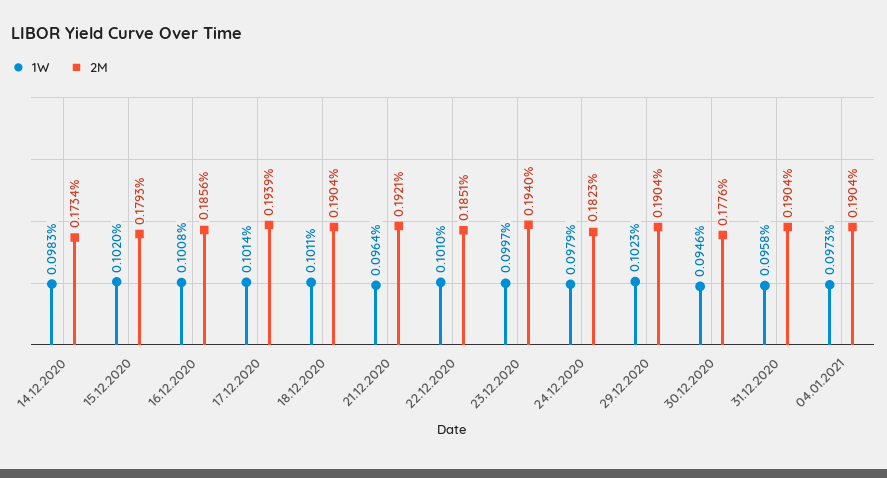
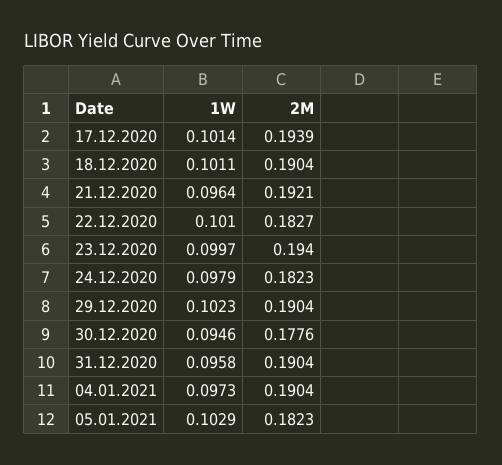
1W, 14.12.2020: 0.0983 -> none
2M, 14.12.2020: 0.1734 -> none
1W, 15.12.2020: 0.102 -> none
2M, 15.12.2020: 0.1793 -> none
1W, 16.12.2020: 0.1008 -> none
2M, 16.12.2020: 0.1856 -> none
2M, 22.12.2020: 0.1851 -> 0.1827
1W, 05.01.2021: none -> 0.1029
2M, 05.01.2021: none -> 0.1823

